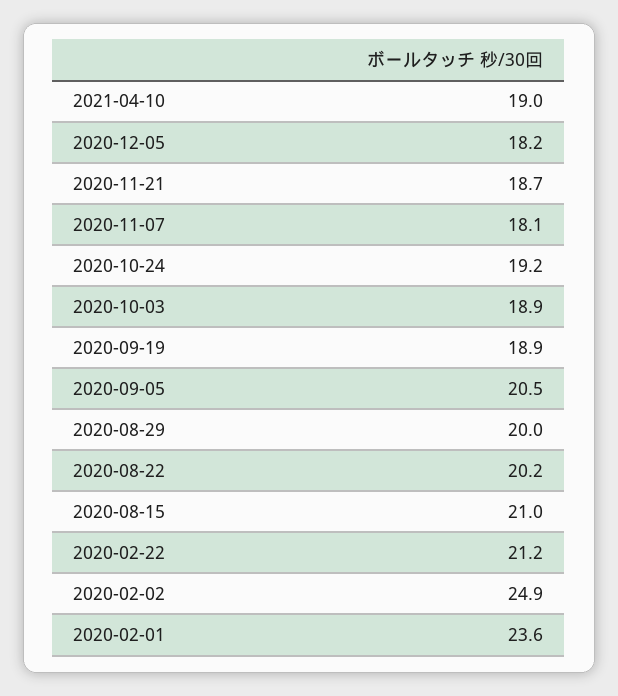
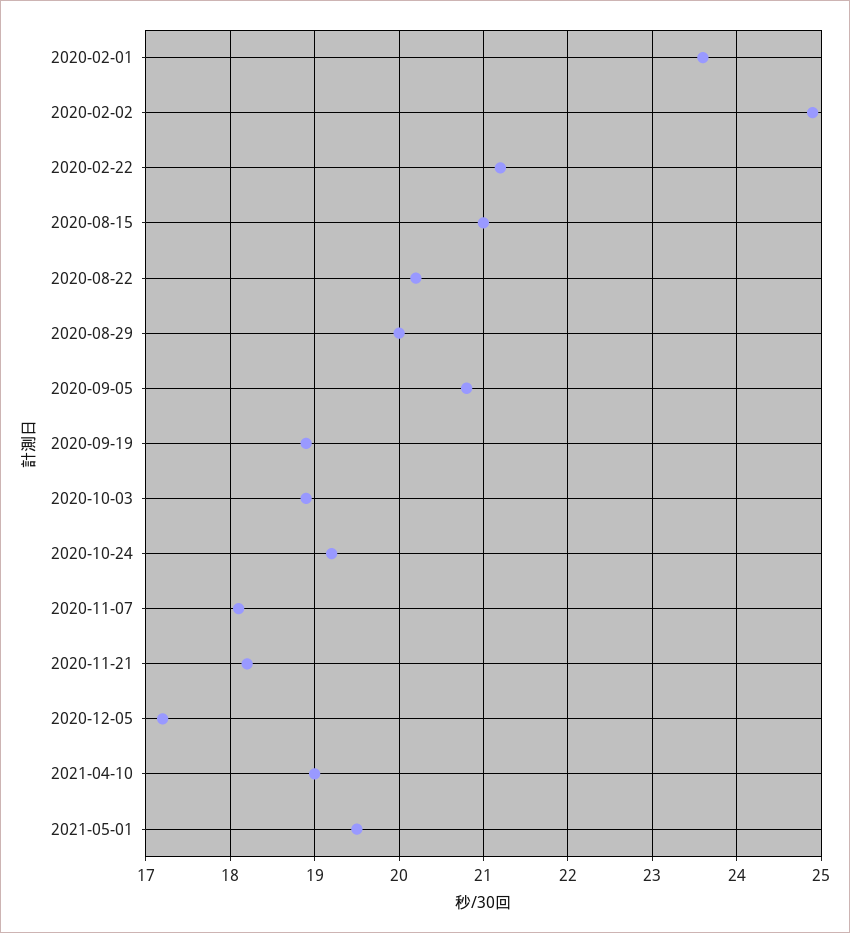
2020-12-05: 18.2 -> 17.2
2020-11-21: 18.7 -> 18.2
2020-09-05: 20.5 -> 20.8
2021-05-01: none -> 19.5

